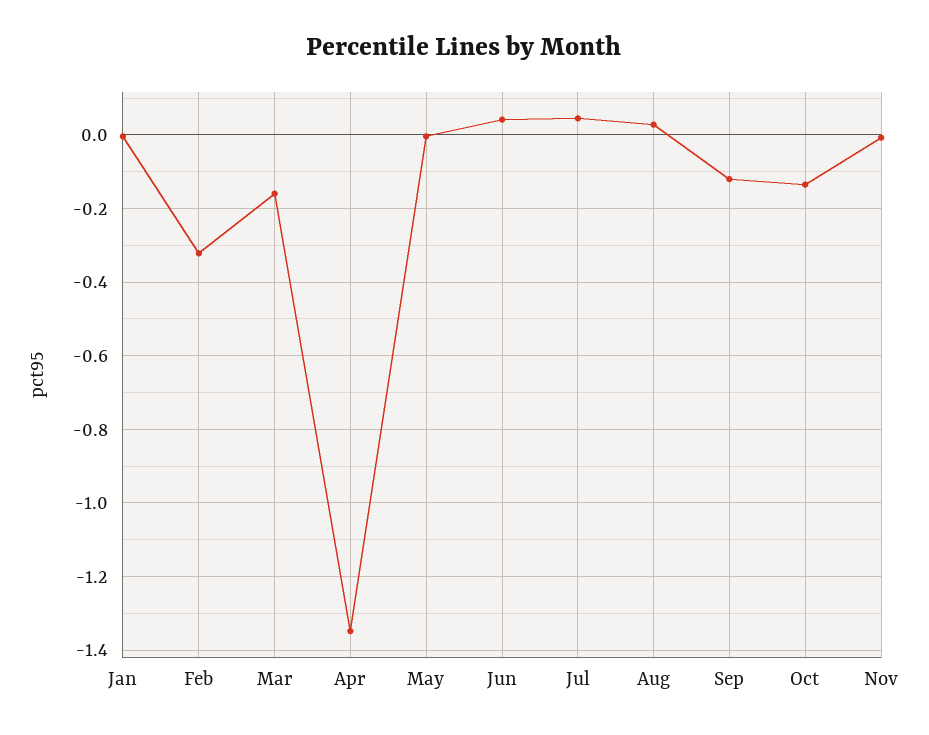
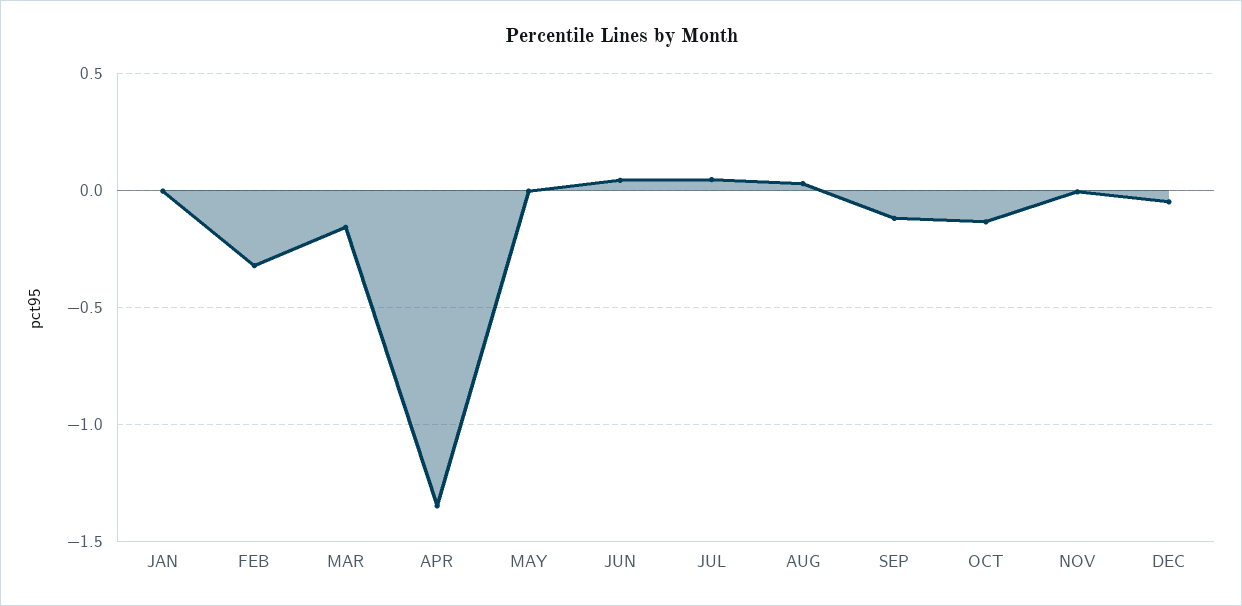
DEC: none -> -0.05

